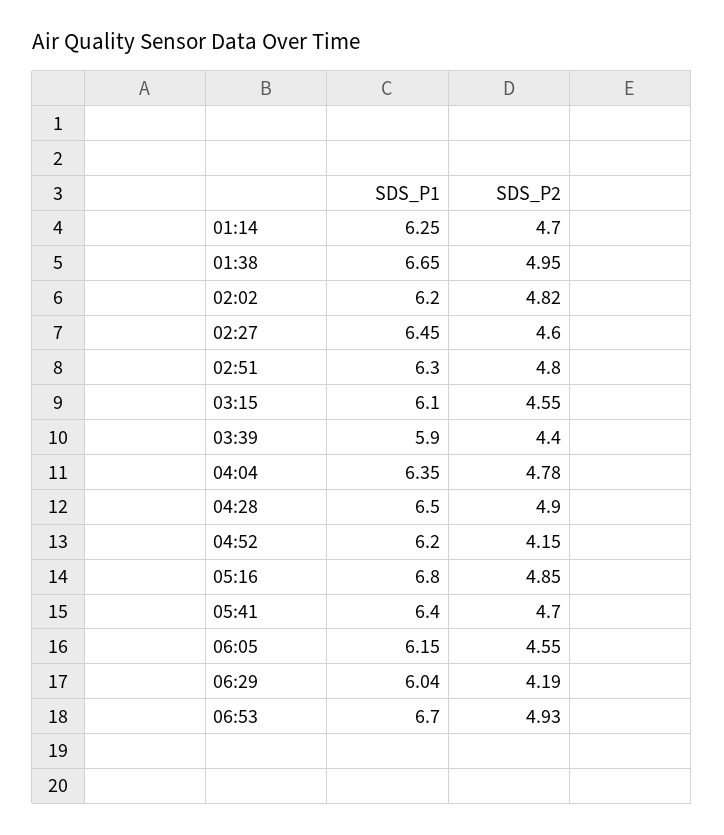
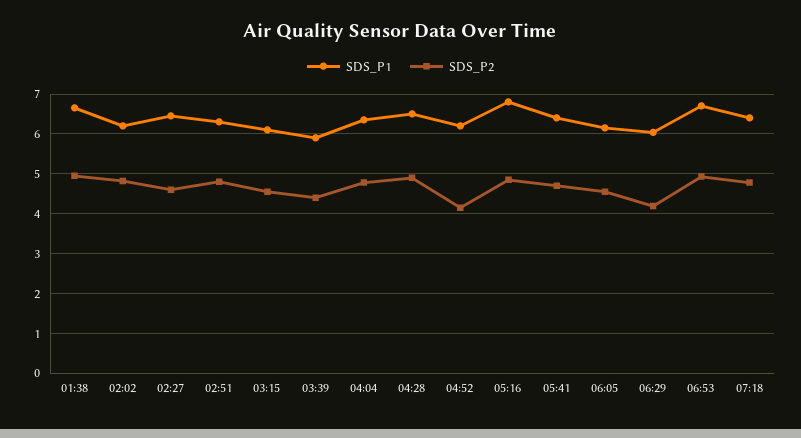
SDS_P1, 01:14: 6.25 -> none
SDS_P2, 01:14: 4.7 -> none
SDS_P1, 07:18: none -> 6.4
SDS_P2, 07:18: none -> 4.8

